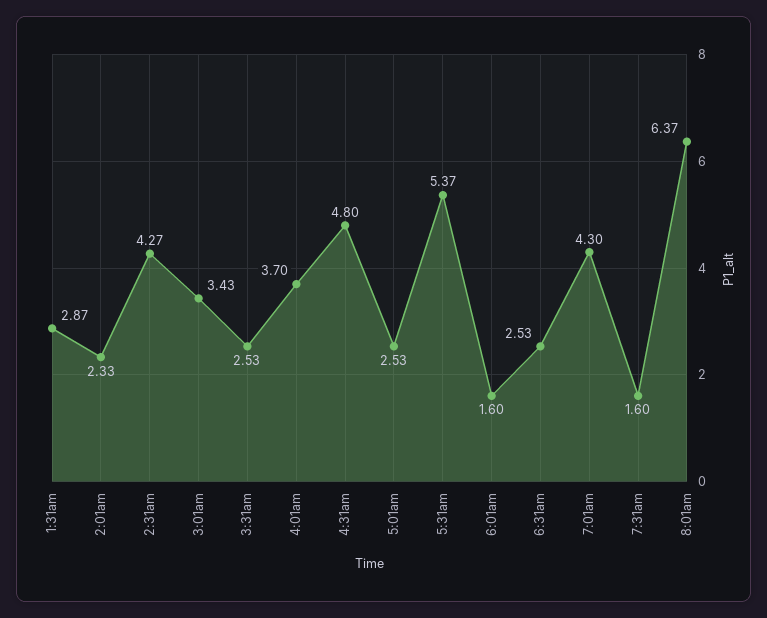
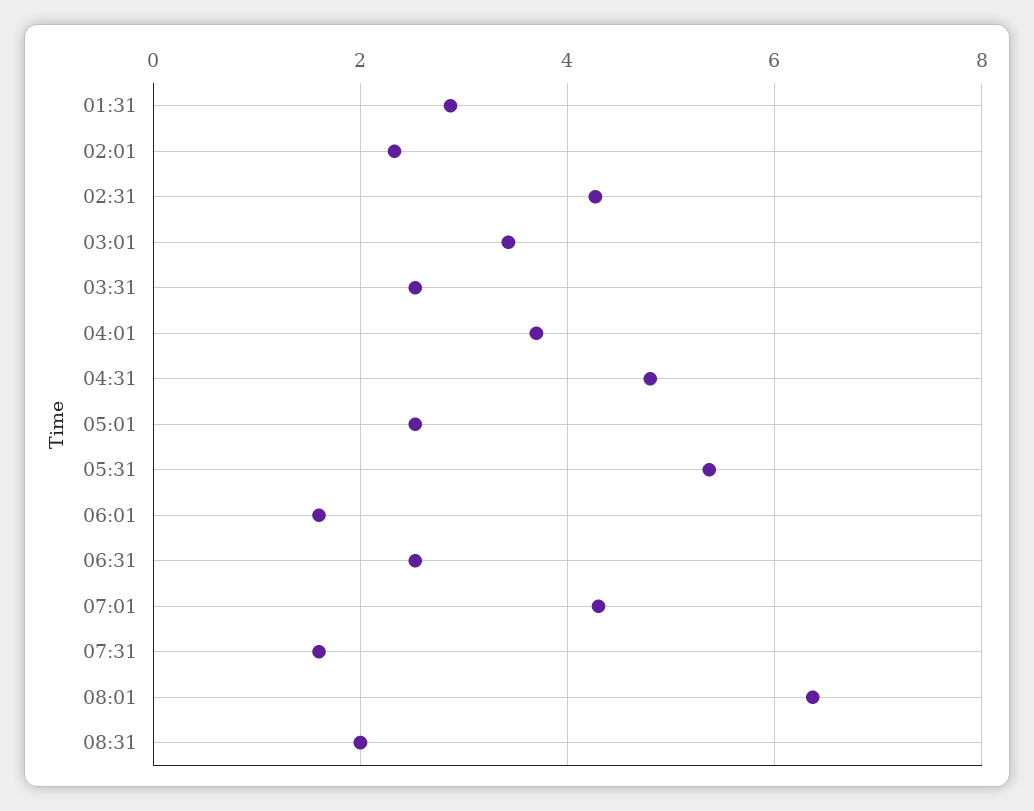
08:31: none -> 2

